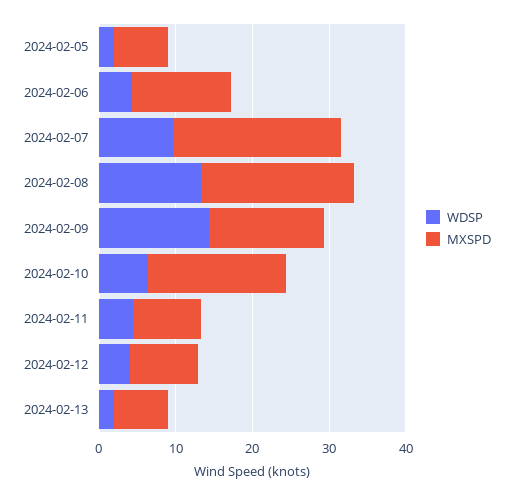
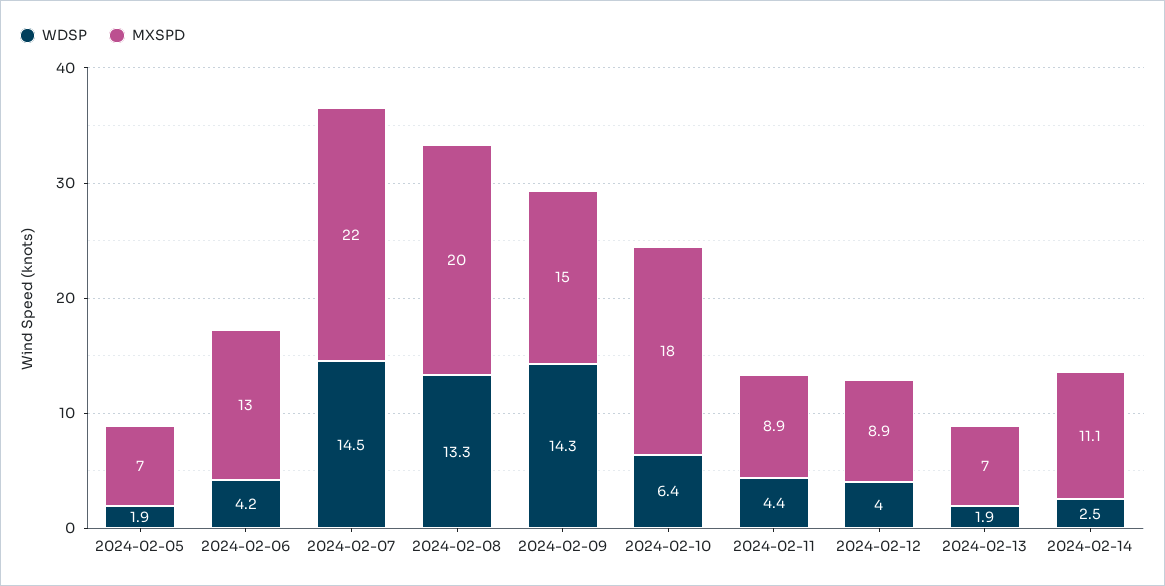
WDSP, 2024-02-07: 10 -> 14.5
WDSP, 2024-02-14: none -> 2.5
MXSPD, 2024-02-14: none -> 11.1

